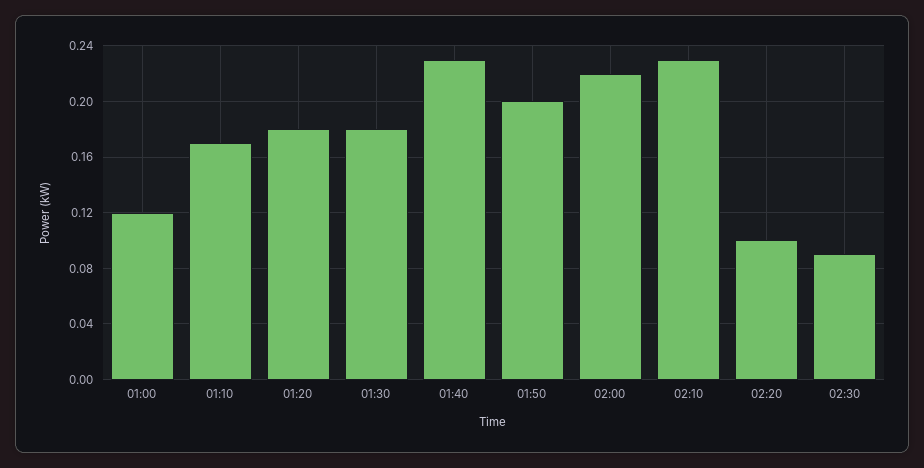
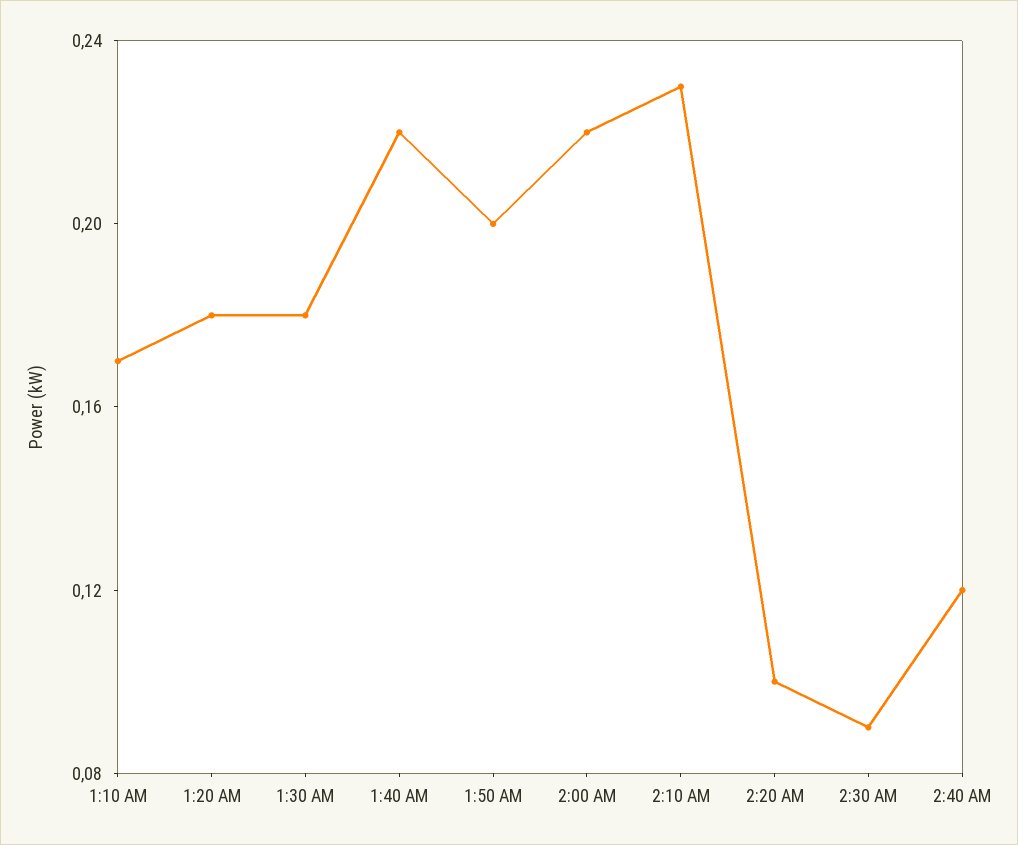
01:00: 0.12 -> none
01:40: 0.23 -> 0.22
2:40 AM: none -> 0.12

